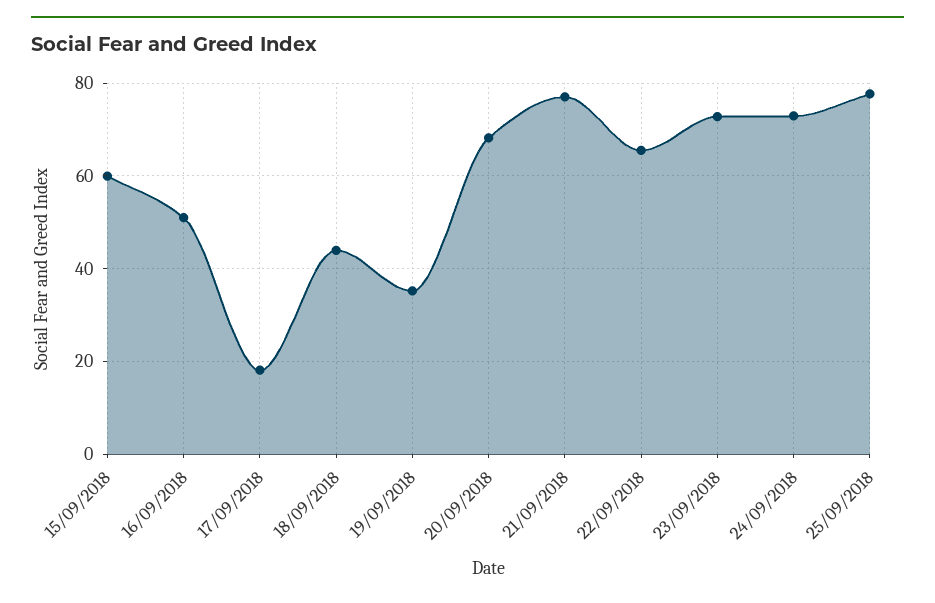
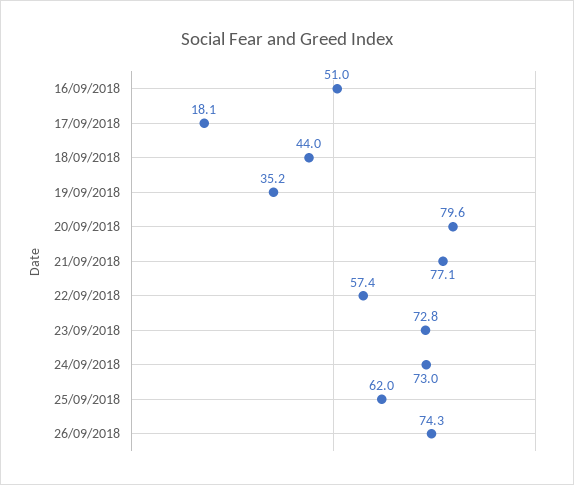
15/09/2018: 60 -> none
20/09/2018: 68 -> 79.6
22/09/2018: 66 -> 57.4
25/09/2018: 78 -> 62
26/09/2018: none -> 74.3

